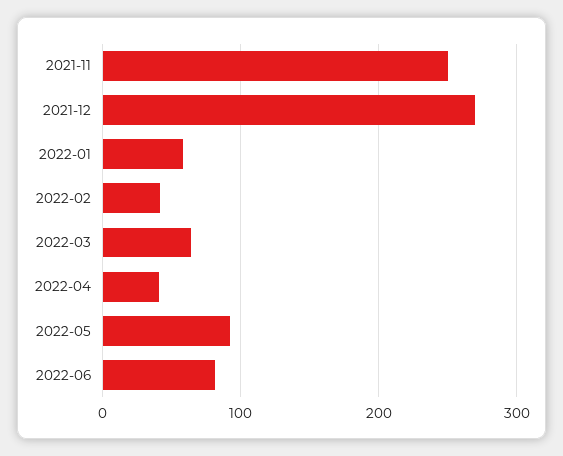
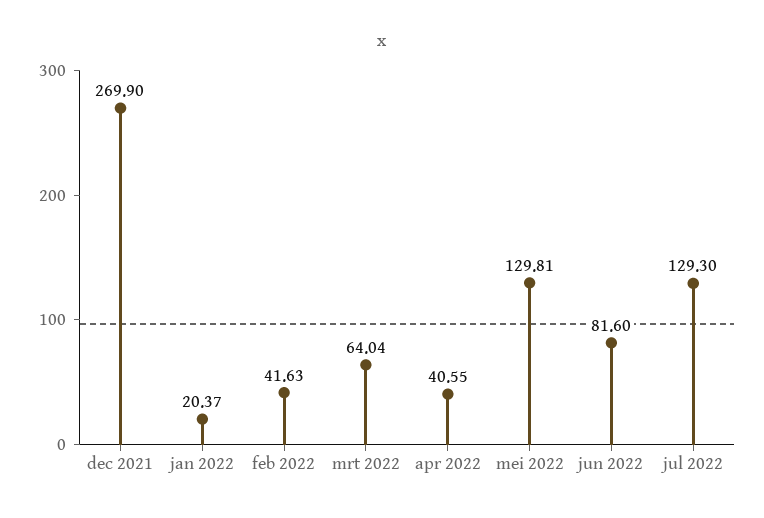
2021-11: 250 -> none
2022-01: 60 -> 20.37
2022-05: 90 -> 129.81
jul 2022: none -> 129.3

